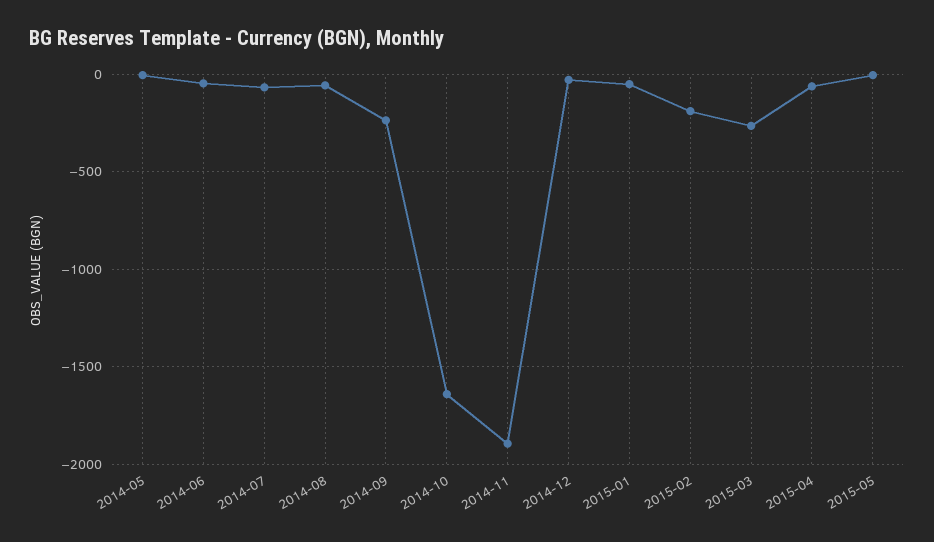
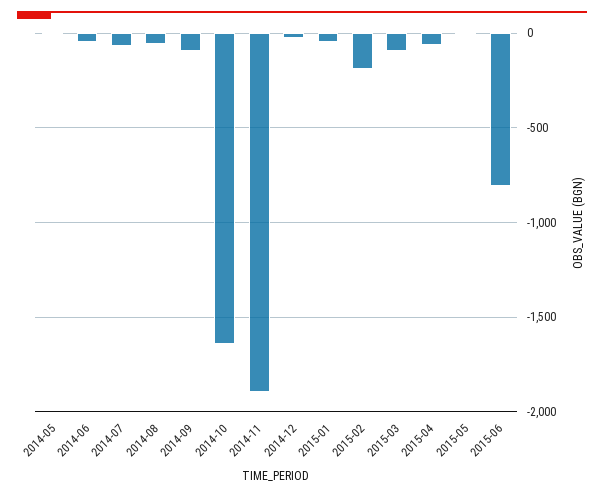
2014-09: -250 -> -100
2015-03: -250 -> -100
2015-06: none -> -800

